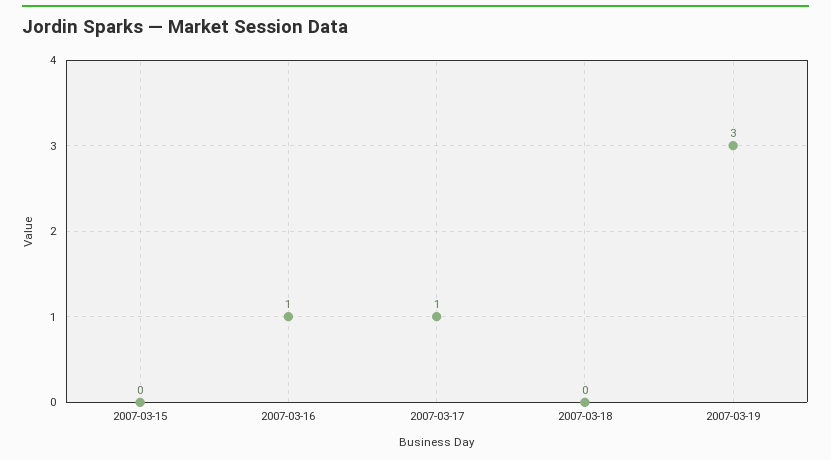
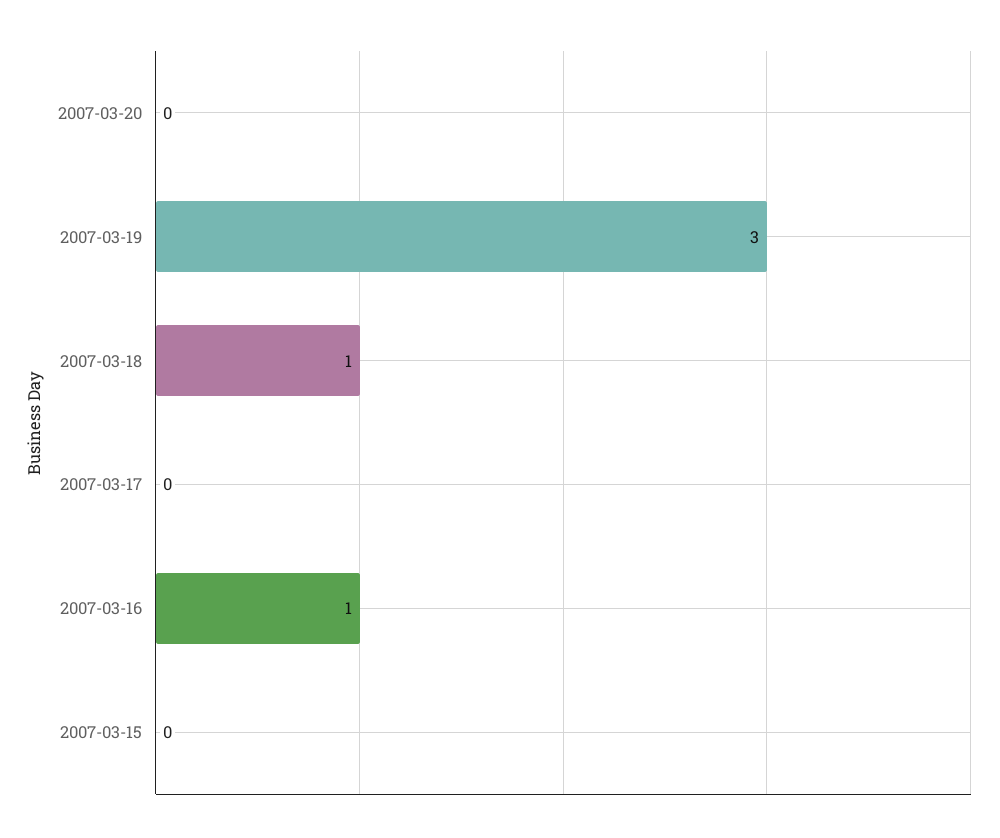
2007-03-17: 1 -> 0
2007-03-18: 0 -> 1
2007-03-20: none -> 0

